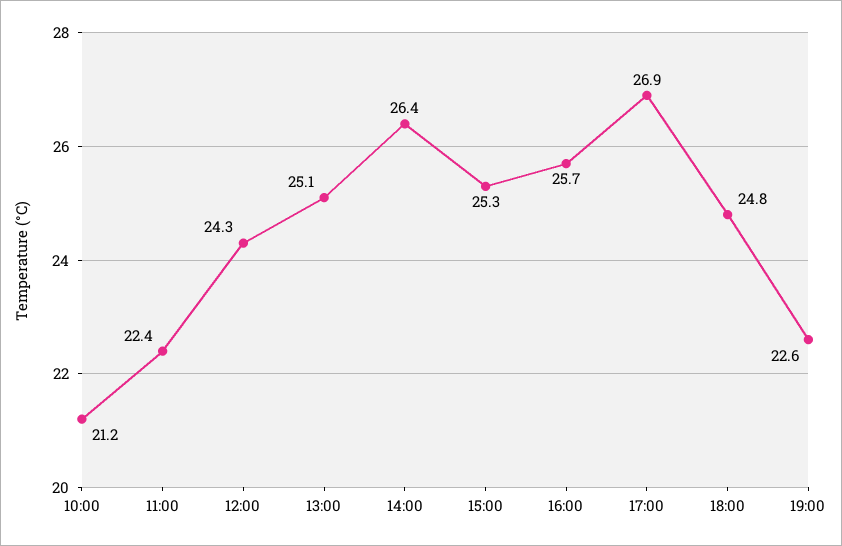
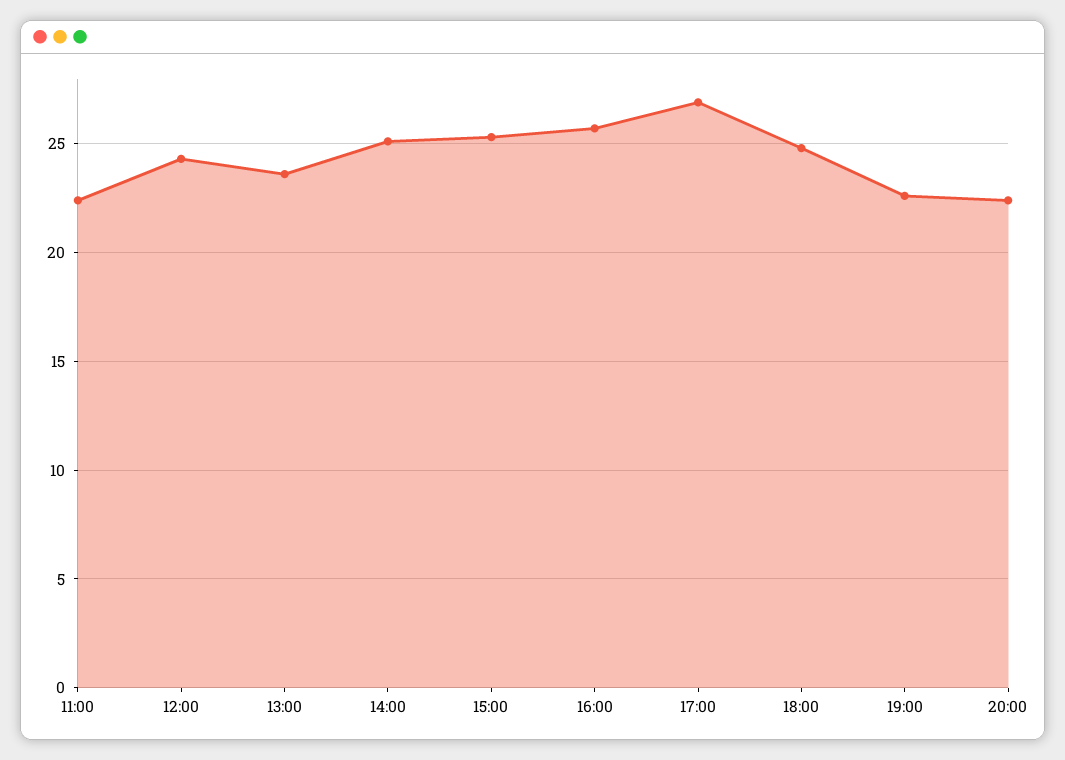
10:00: 21.2 -> none
13:00: 25.1 -> 23.5
14:00: 26.4 -> 25
20:00: none -> 22.5

